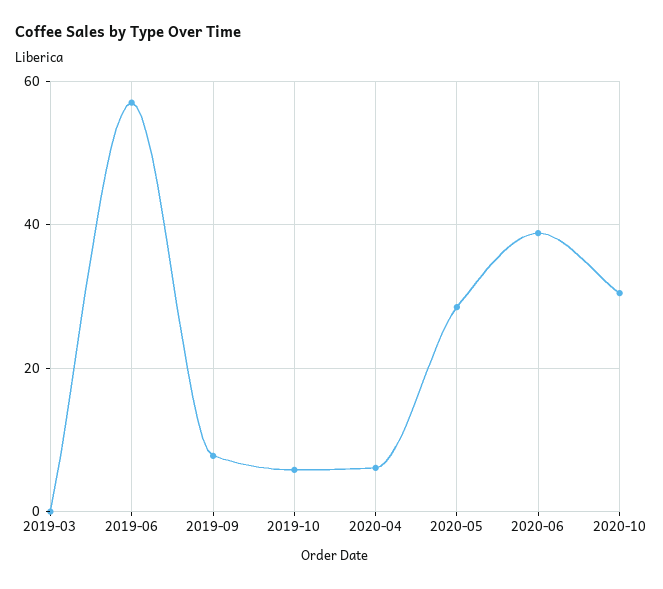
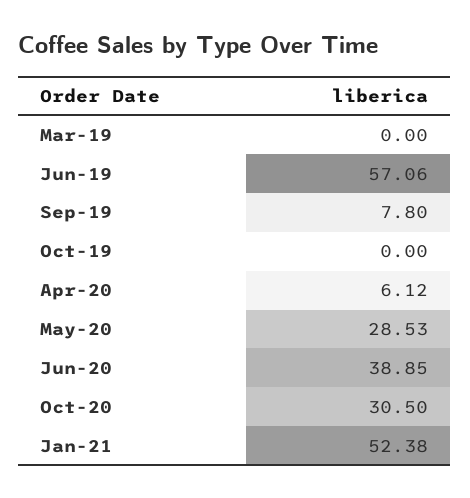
2019-10: 6 -> 0
Jan-21: none -> 52.38

